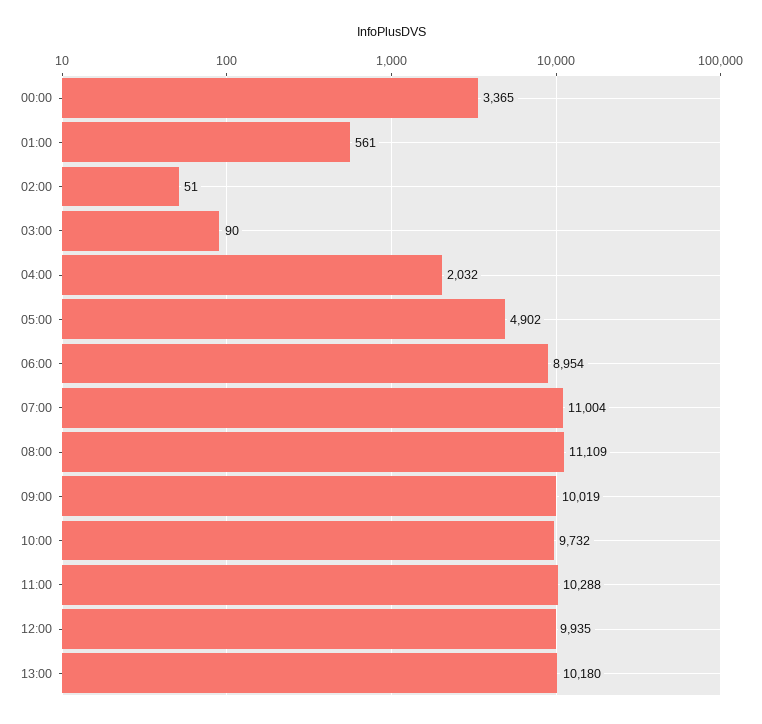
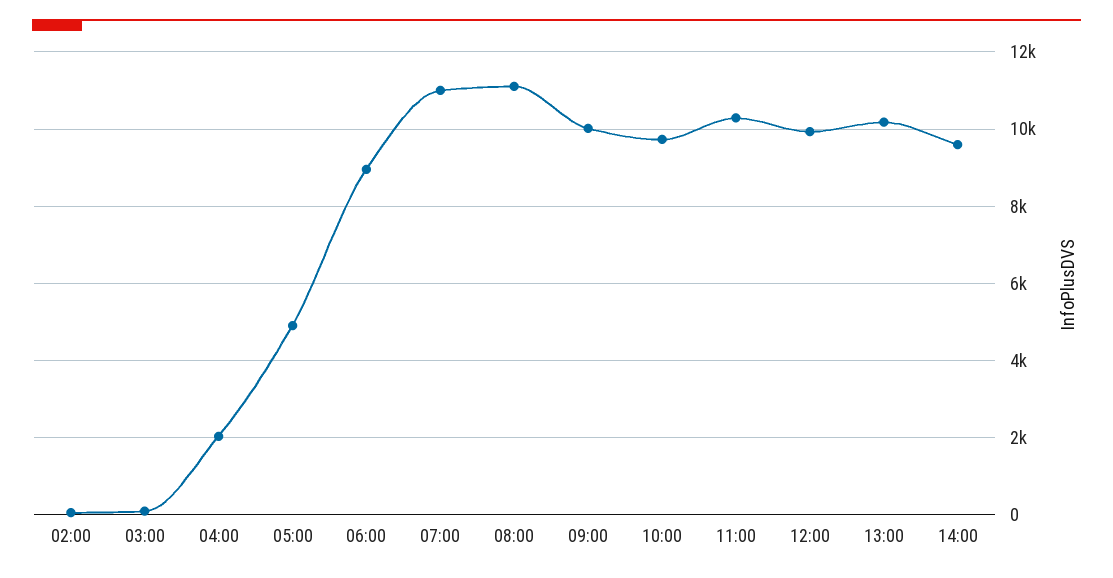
00:00: 3365 -> none
01:00: 561 -> none
14:00: none -> 9600

